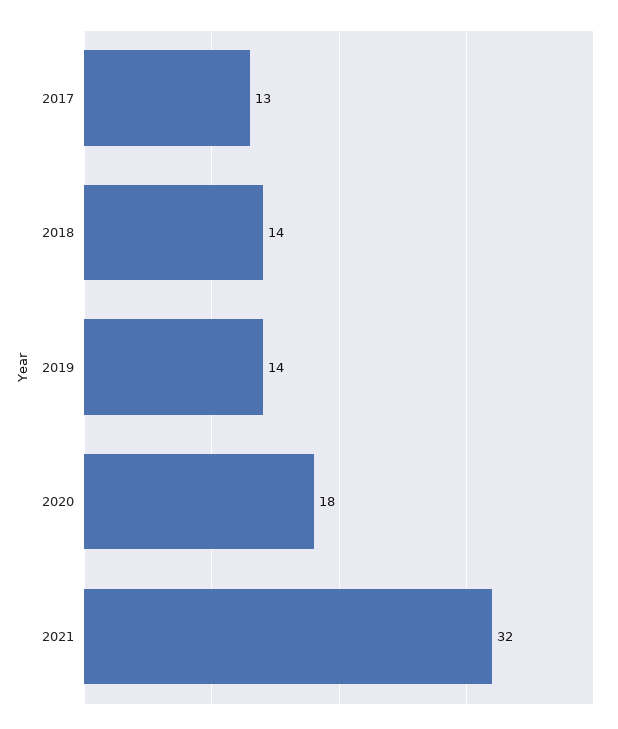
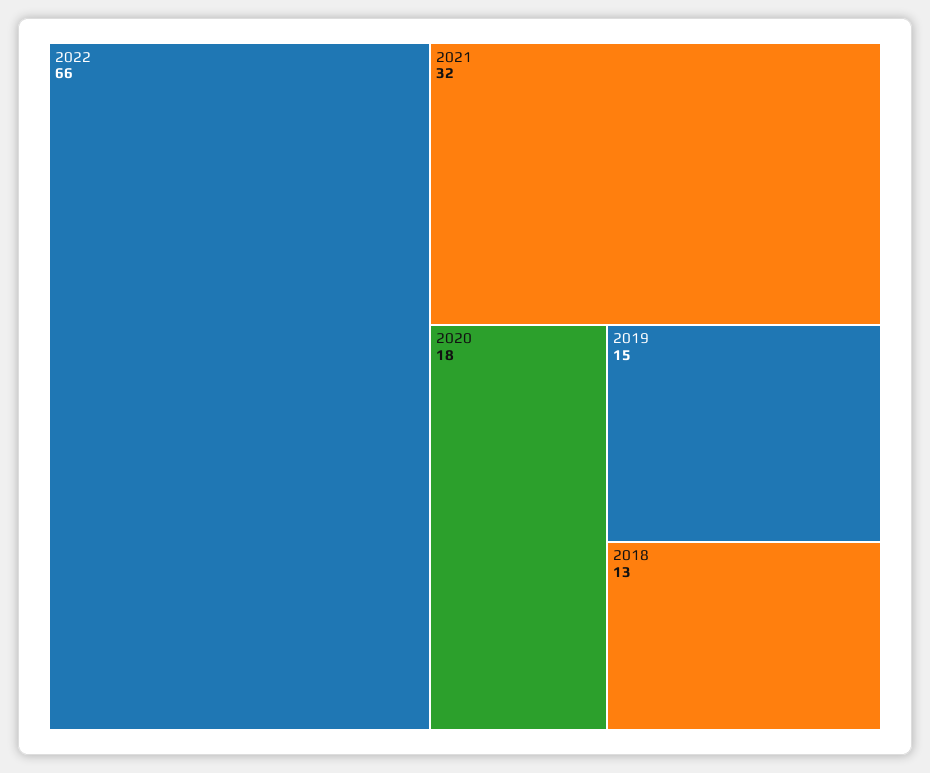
2017: 13 -> none
2018: 14 -> 13
2019: 14 -> 15
2022: none -> 66

